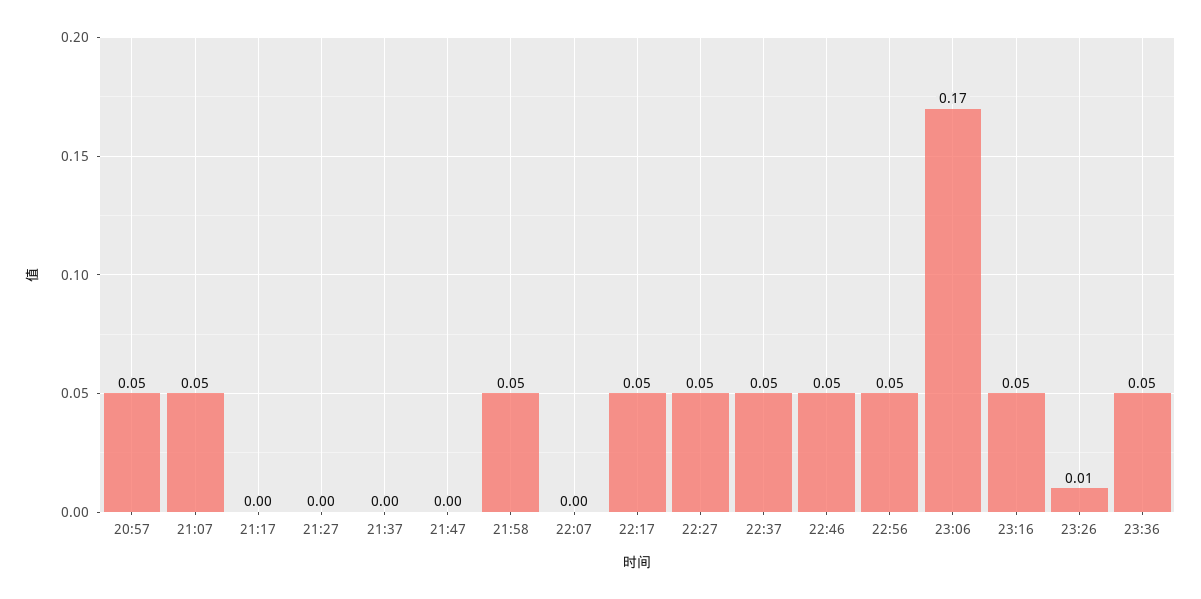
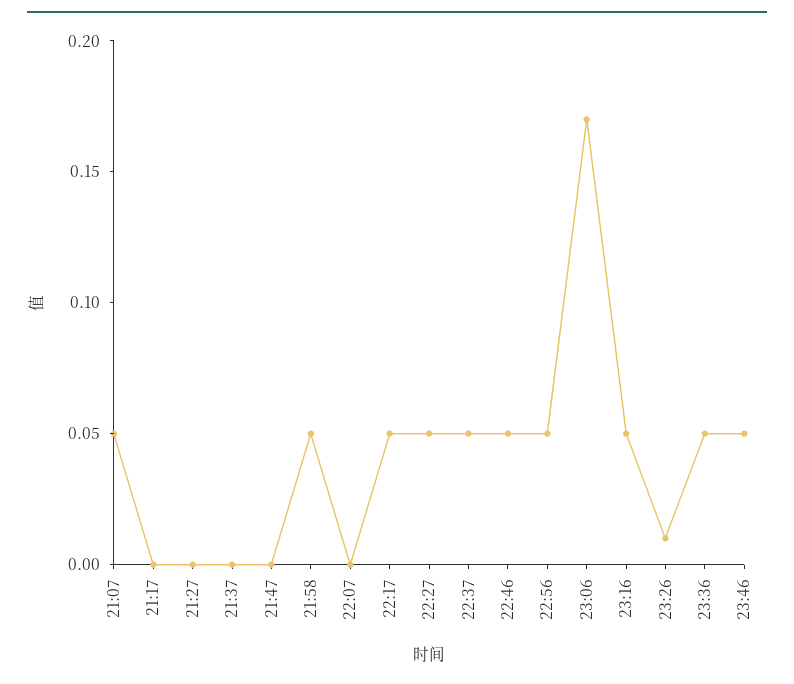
20:57: 0.05 -> none
23:46: none -> 0.05

